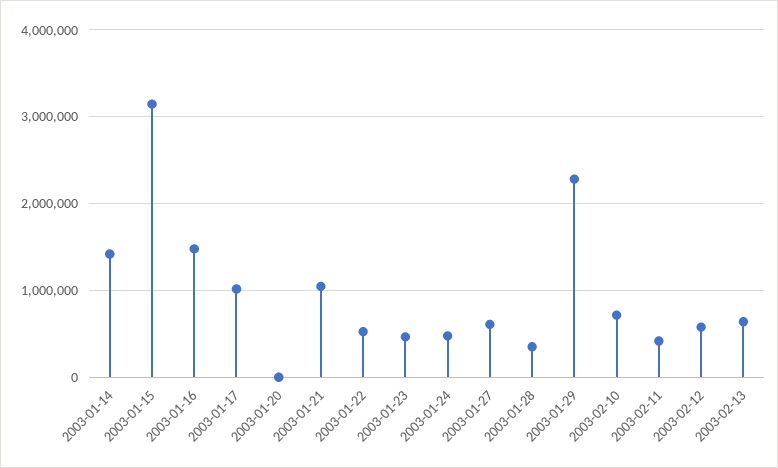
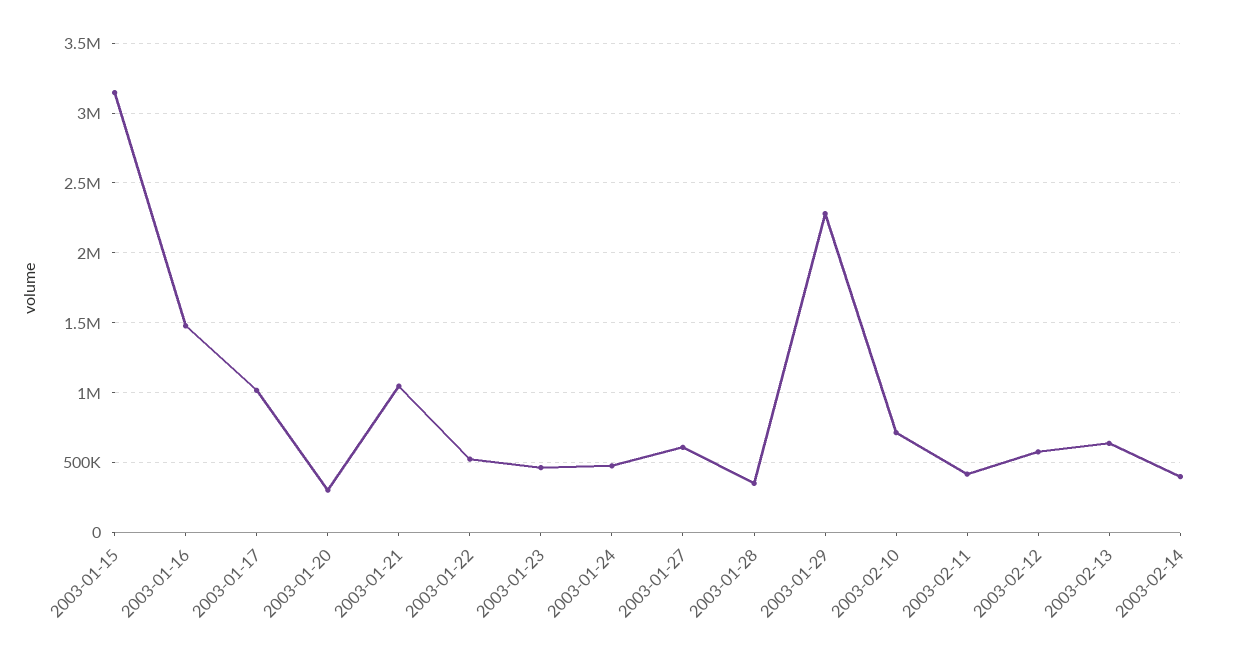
2003-01-14: 1400000 -> none
2003-01-20: 0 -> 300000
2003-02-14: none -> 400000

